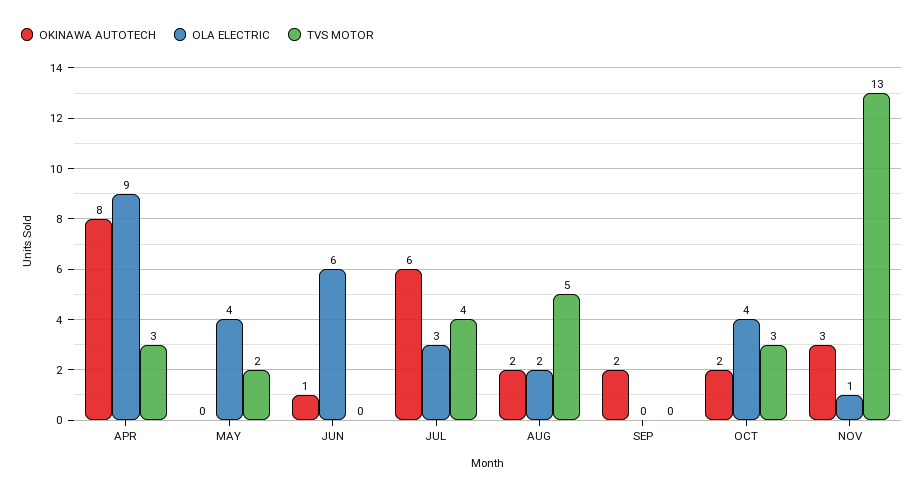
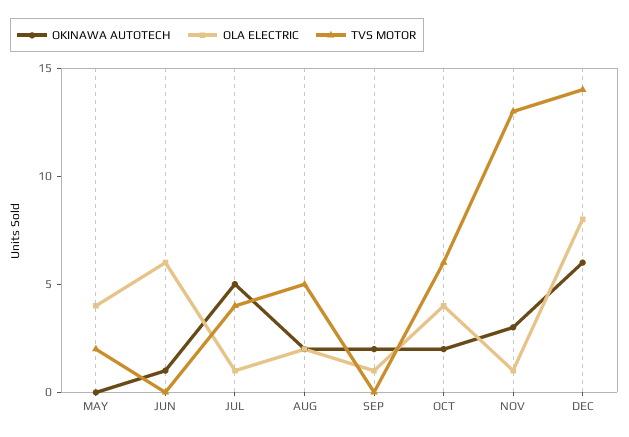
OKINAWA AUTOTECH, APR: 8 -> none
OLA ELECTRIC, APR: 9 -> none
TVS MOTOR, APR: 3 -> none
OKINAWA AUTOTECH, JUL: 6 -> 5
OLA ELECTRIC, JUL: 3 -> 1
OLA ELECTRIC, SEP: 0 -> 1
TVS MOTOR, OCT: 3 -> 6
OKINAWA AUTOTECH, DEC: none -> 6
OLA ELECTRIC, DEC: none -> 8
TVS MOTOR, DEC: none -> 14

